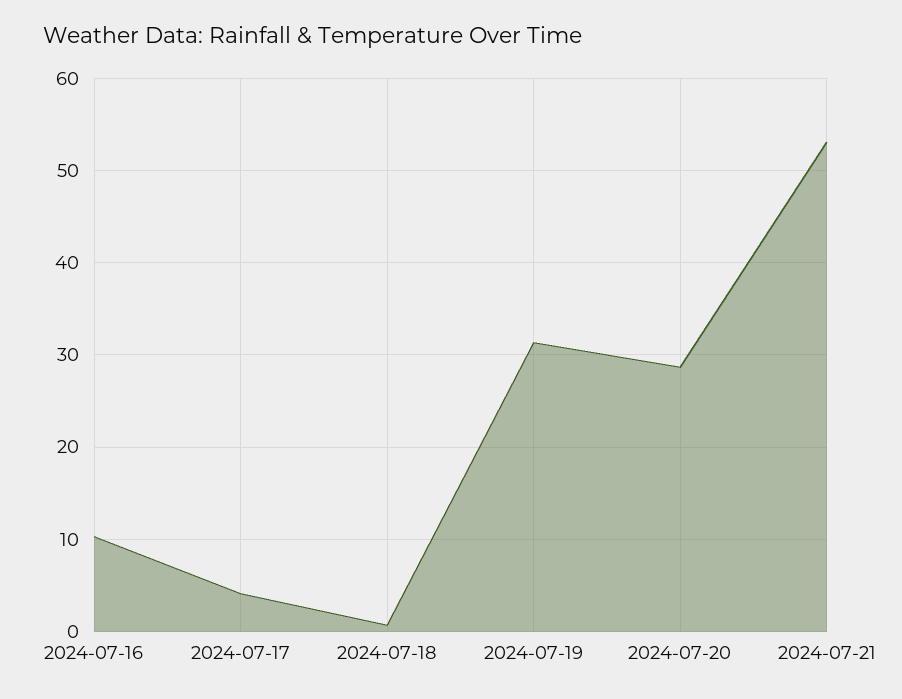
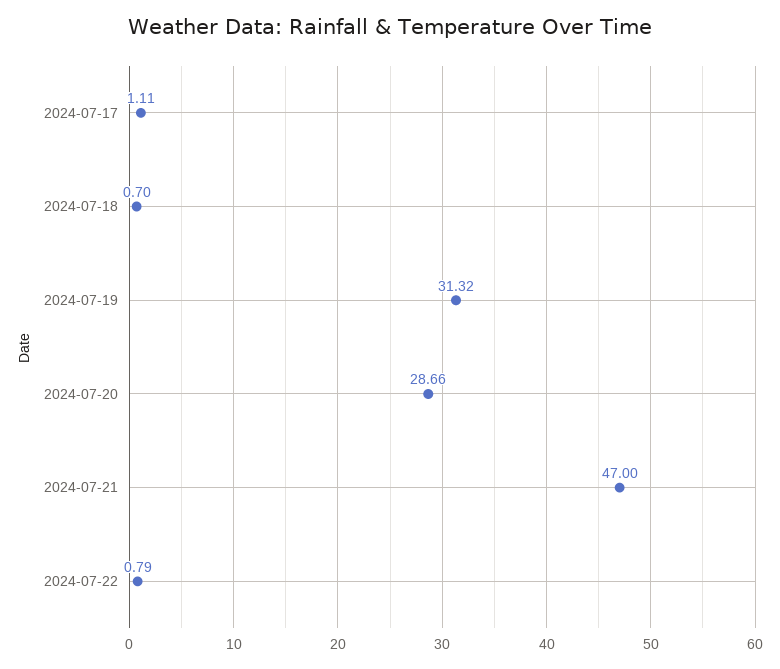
2024-07-16: 10 -> none
2024-07-17: 4 -> 1.11
2024-07-21: 53 -> 47
2024-07-22: none -> 0.79

